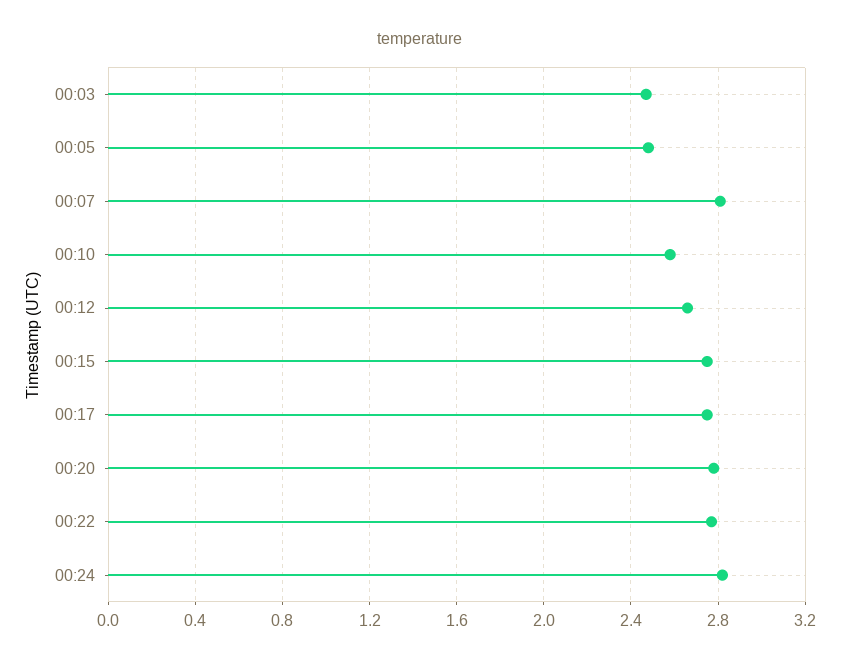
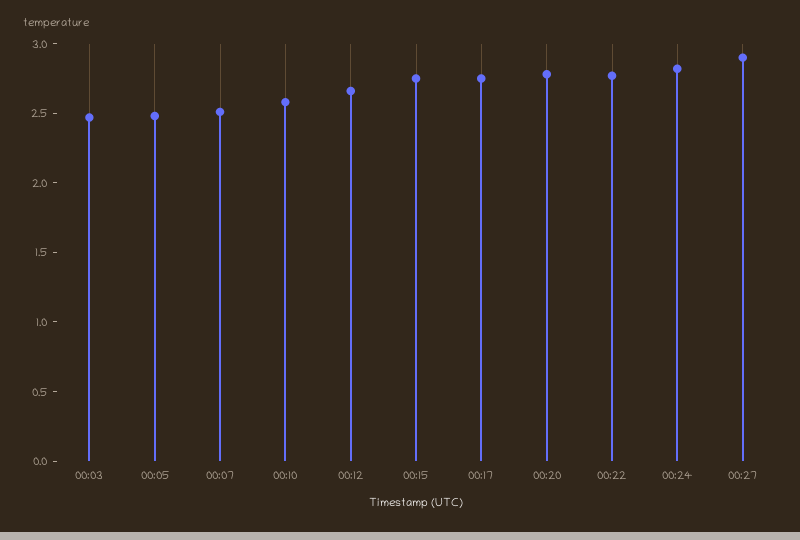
00:07: 2.8 -> 2.5
00:27: none -> 2.9

